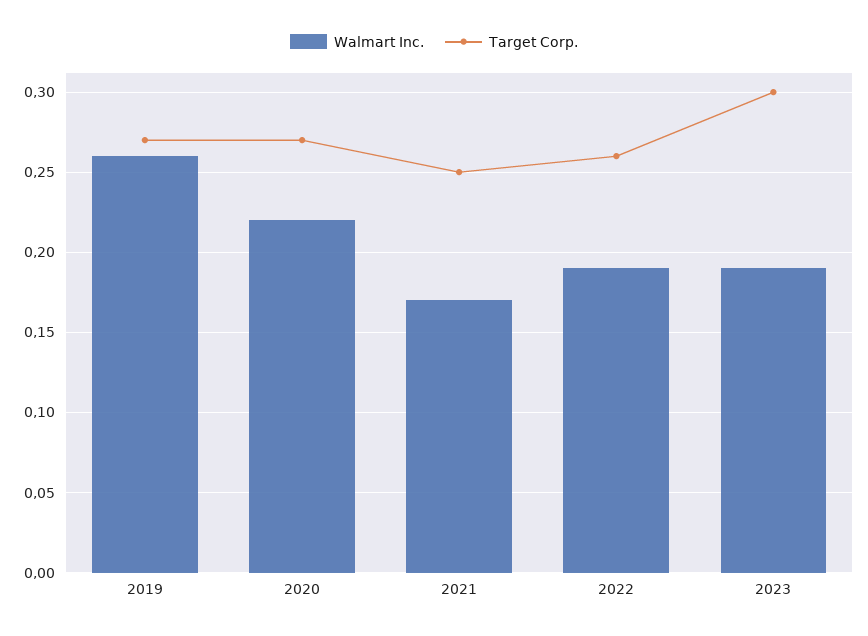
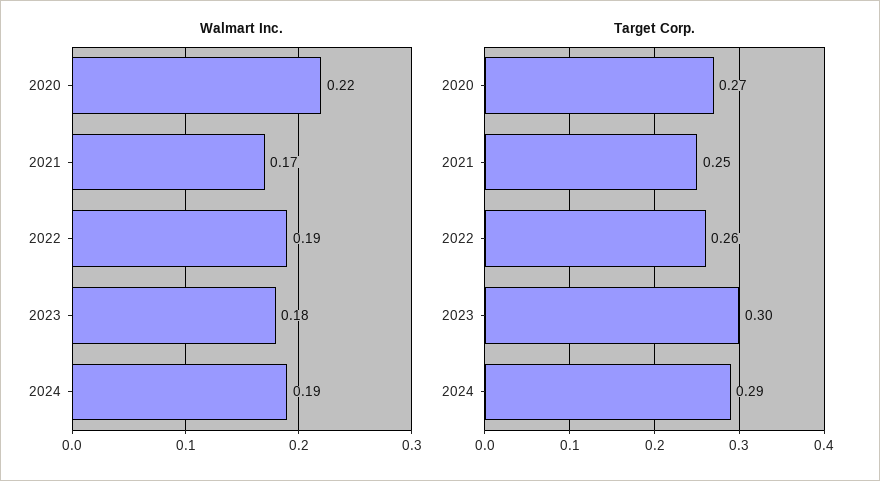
Walmart Inc., 2019: 0.26 -> none
Target Corp., 2019: 0.27 -> none
Walmart Inc., 2023: 0.19 -> 0.18
Walmart Inc., 2024: none -> 0.19
Target Corp., 2024: none -> 0.29

